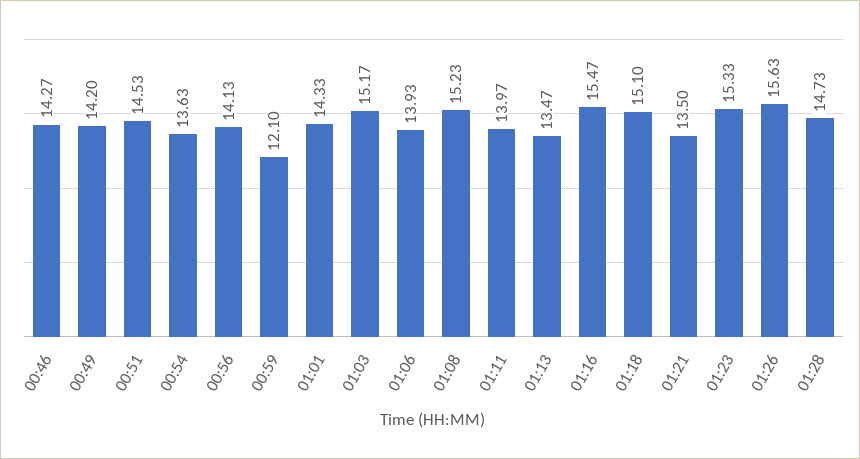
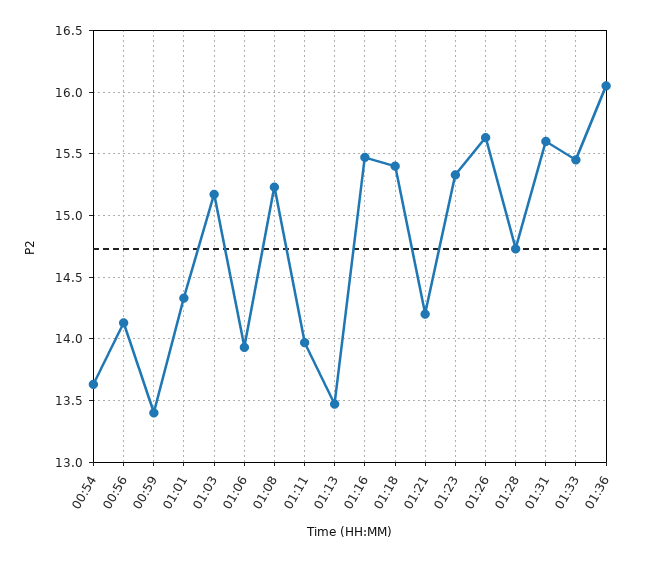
00:46: 14.27 -> none
00:49: 14.2 -> none
00:51: 14.53 -> none
00:59: 12.1 -> 13.4
01:18: 15.1 -> 15.4
01:21: 13.5 -> 14.2
01:31: none -> 15.6
01:33: none -> 15.45
01:36: none -> 16.05

